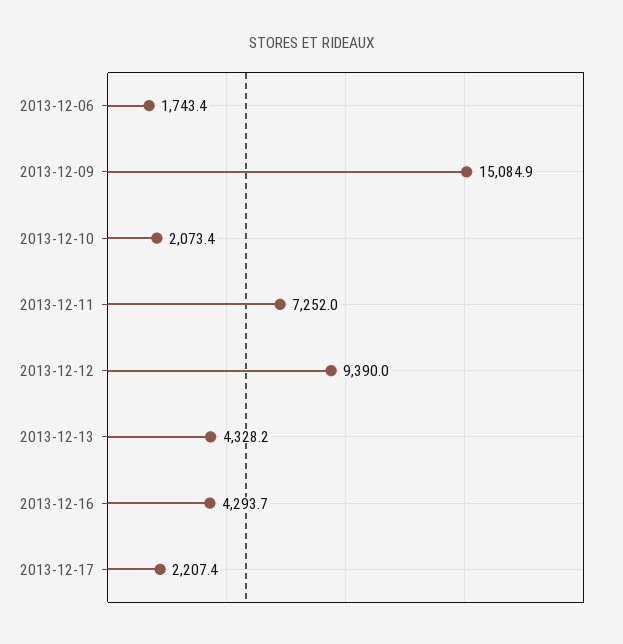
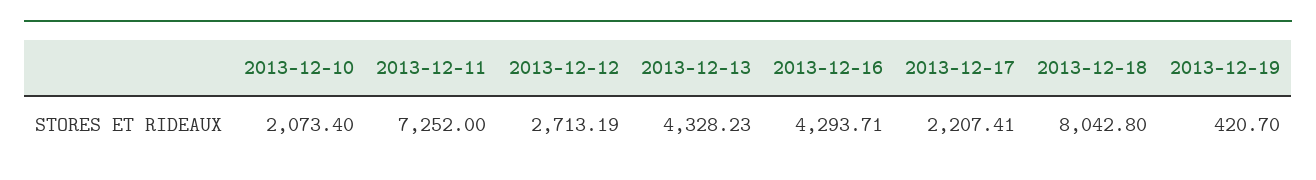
2013-12-06: 1743.4 -> none
2013-12-09: 15084.9 -> none
2013-12-12: 9390 -> 2713.19
2013-12-18: none -> 8042.8
2013-12-19: none -> 420.7

